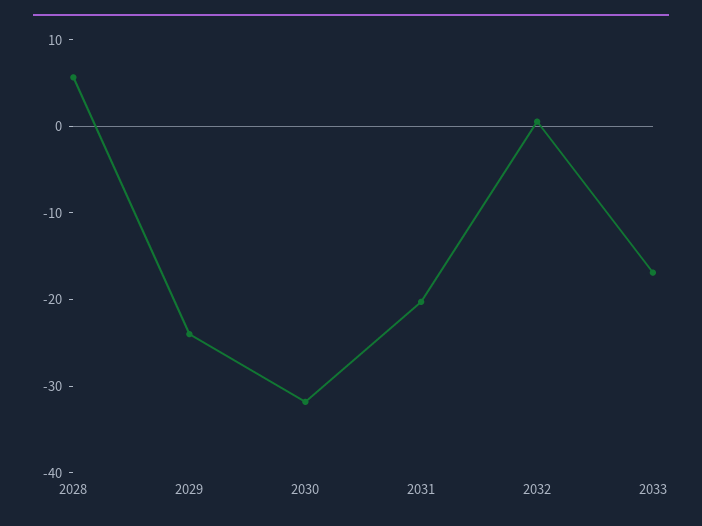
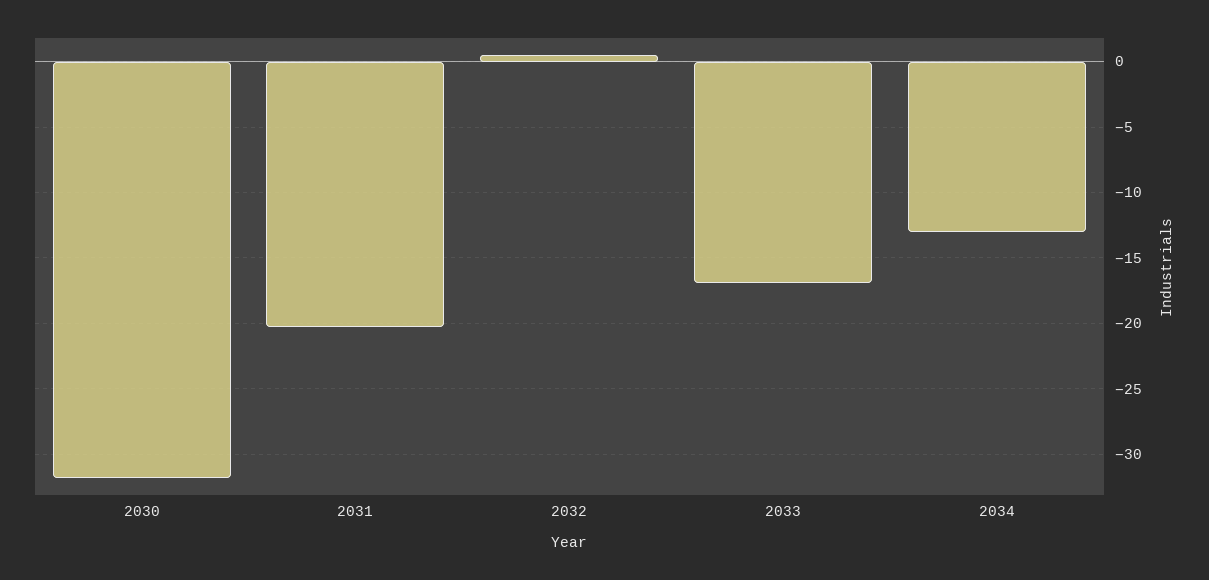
2028: 6 -> none
2029: -24 -> none
2034: none -> -13

